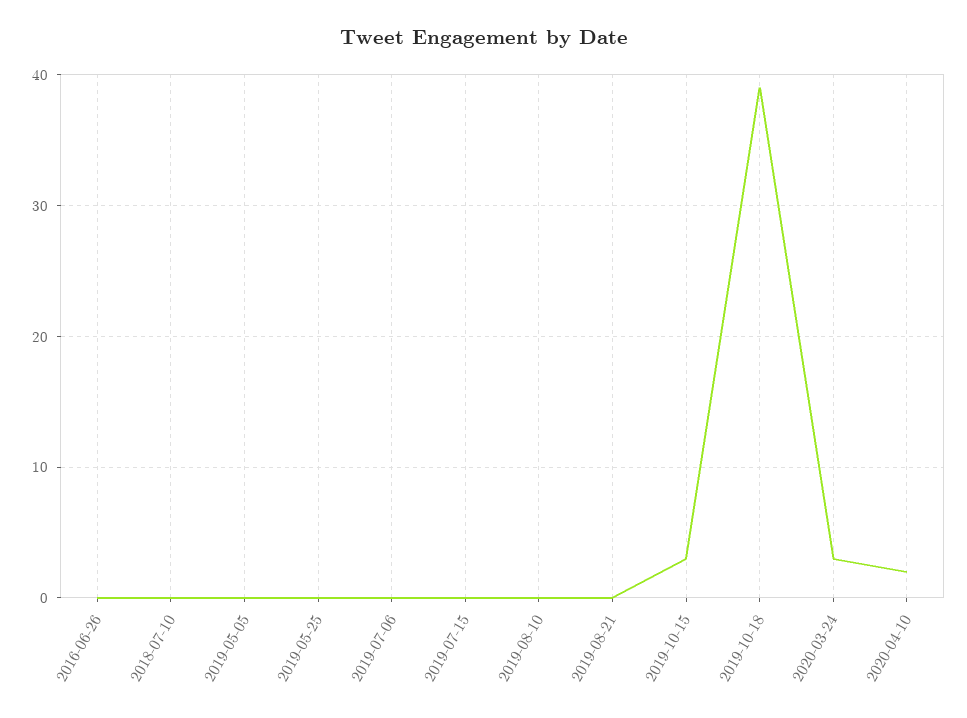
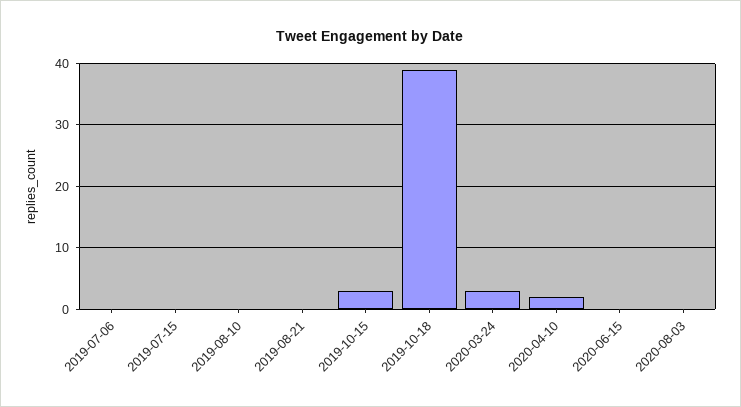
2016-06-26: 0 -> none
2018-07-10: 0 -> none
2019-05-05: 0 -> none
2019-05-25: 0 -> none
2020-06-15: none -> 0
2020-08-03: none -> 0

